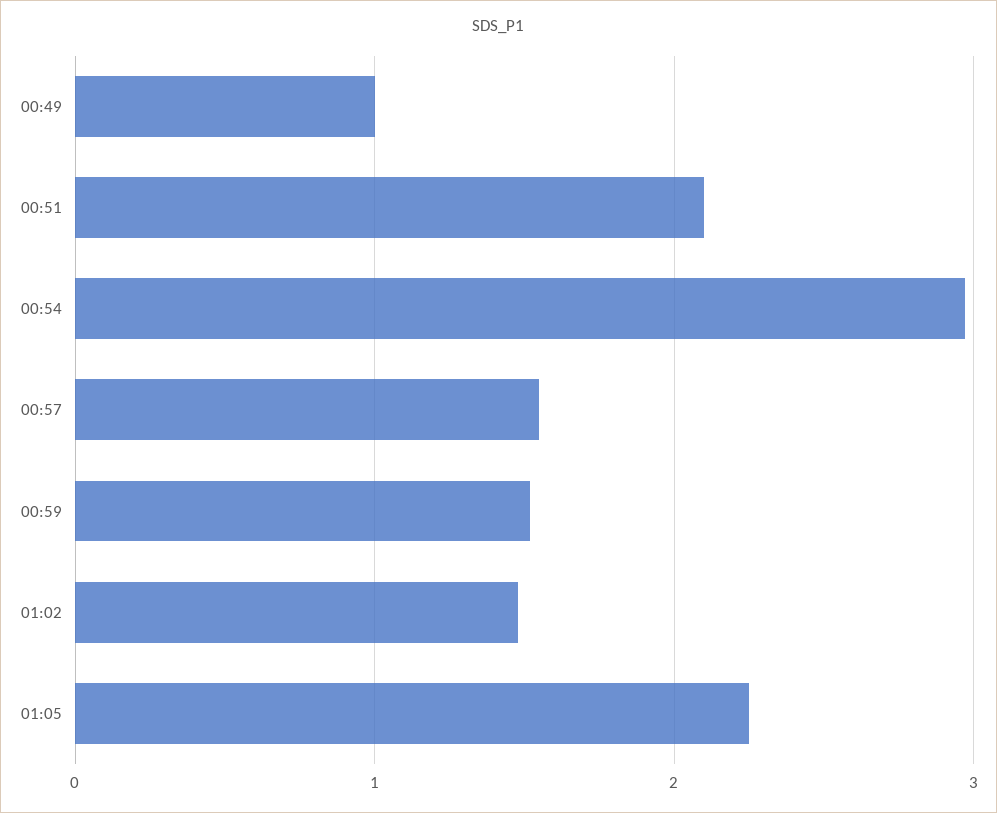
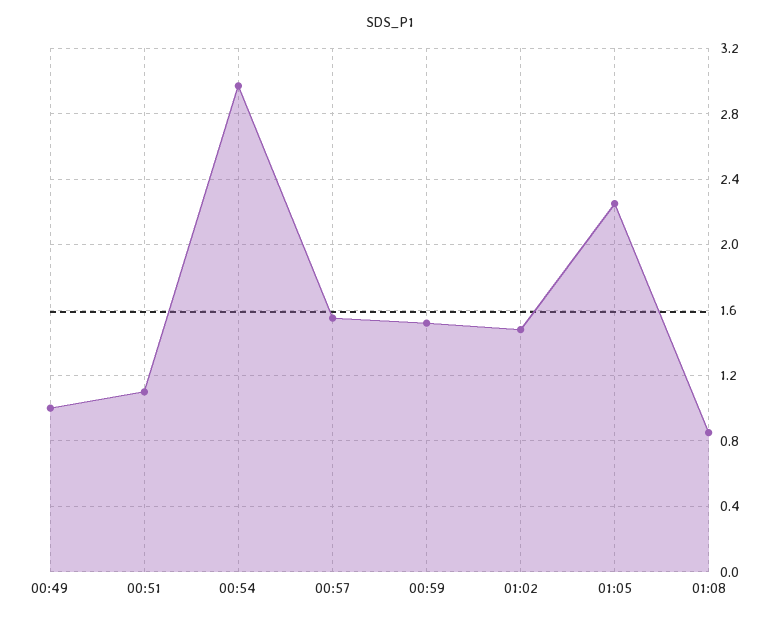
00:51: 2.1 -> 1.1
01:08: none -> 0.85

